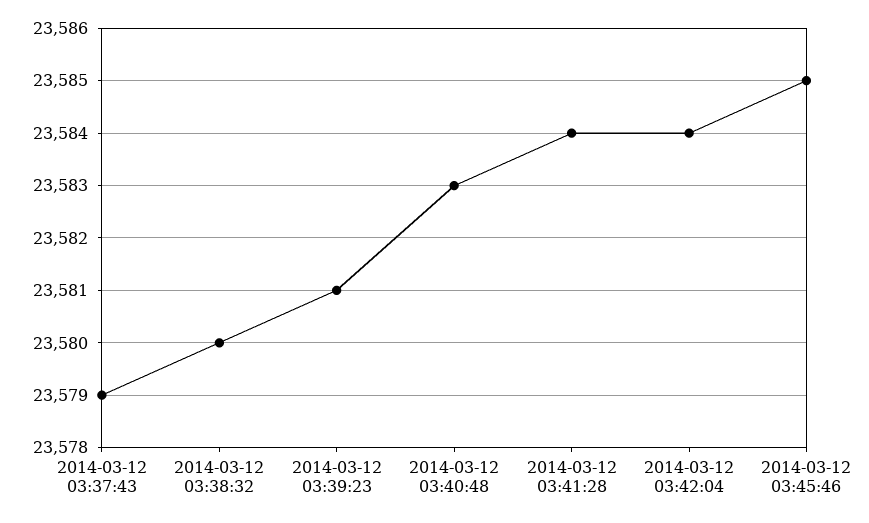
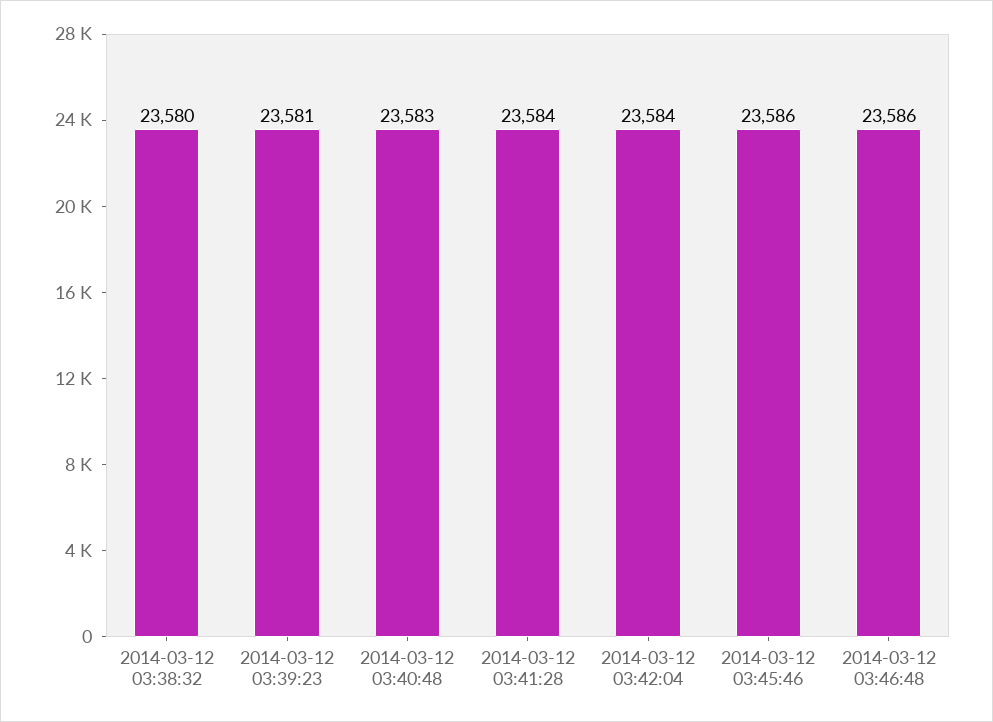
2014-03-12 03:37:43: 23579 -> none
2014-03-12 03:45:46: 23585 -> 23586
2014-03-12 03:46:48: none -> 23586

